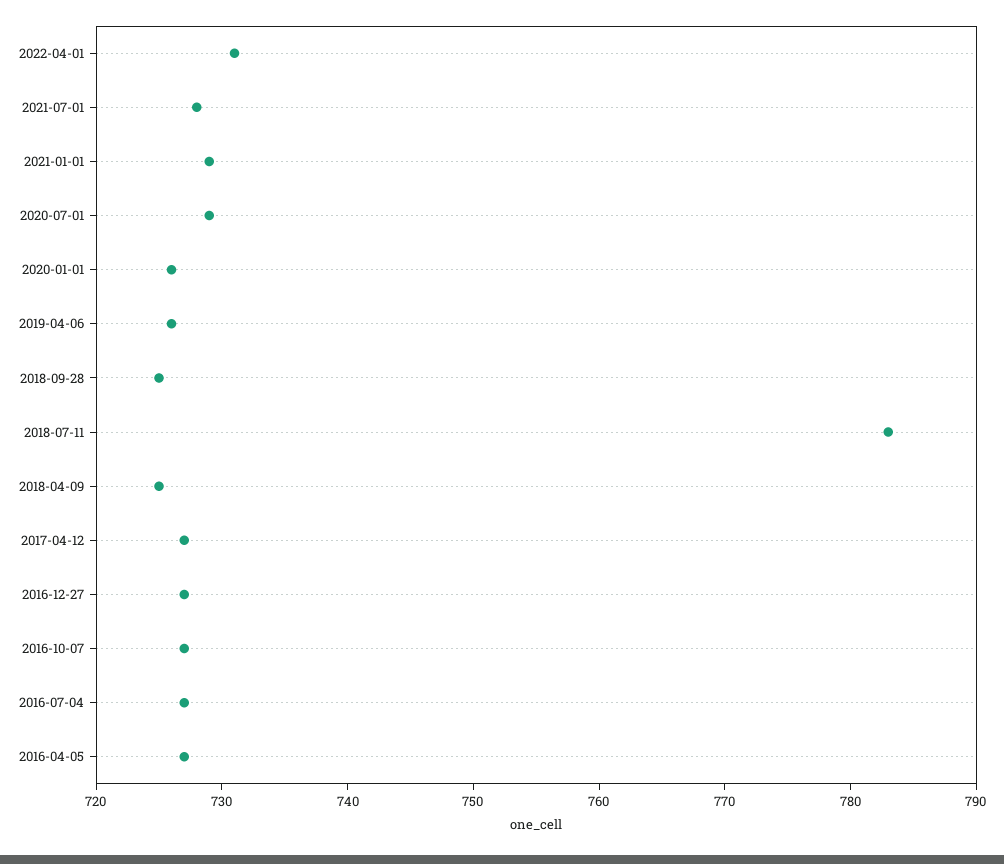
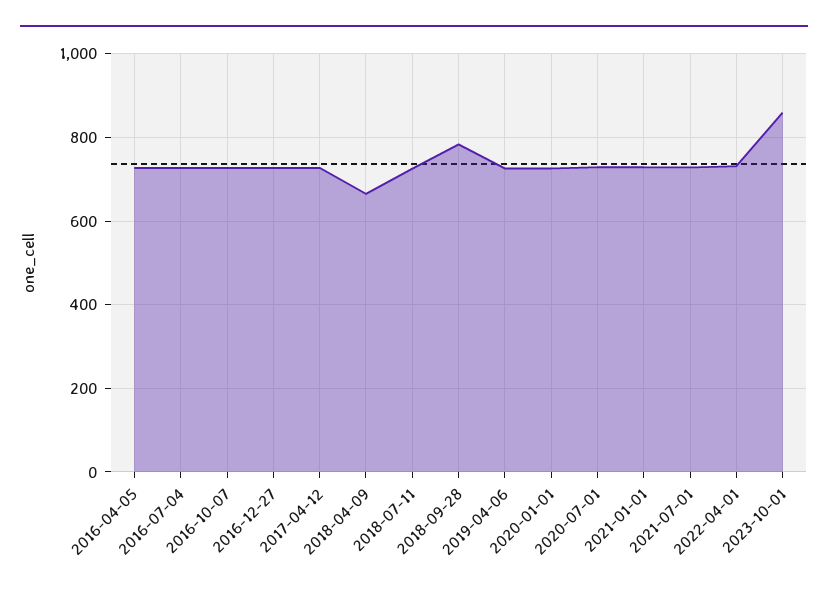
2018-09-28: 725 -> 780
2018-07-11: 783 -> 720
2018-04-09: 725 -> 660
2023-10-01: none -> 860

